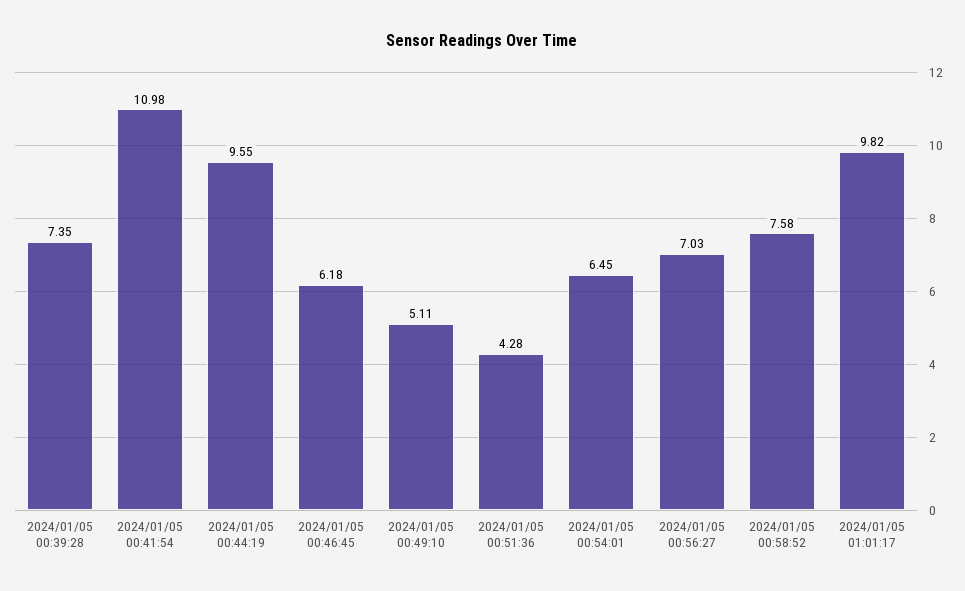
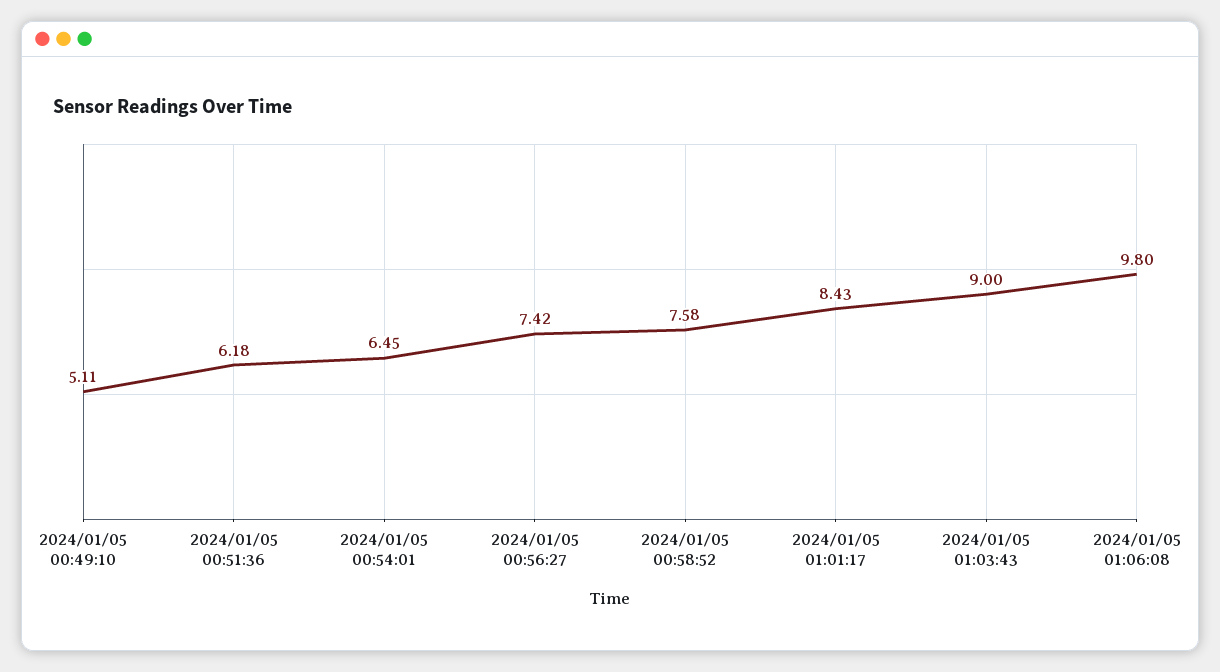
2024/01/05 00:39:28: 7.35 -> none
2024/01/05 00:41:54: 10.98 -> none
2024/01/05 00:44:19: 9.55 -> none
2024/01/05 00:46:45: 6.18 -> none
2024/01/05 00:51:36: 4.28 -> 6.18
2024/01/05 00:56:27: 7.03 -> 7.42
2024/01/05 01:01:17: 9.82 -> 8.43
2024/01/05 01:03:43: none -> 9
2024/01/05 01:06:08: none -> 9.8

